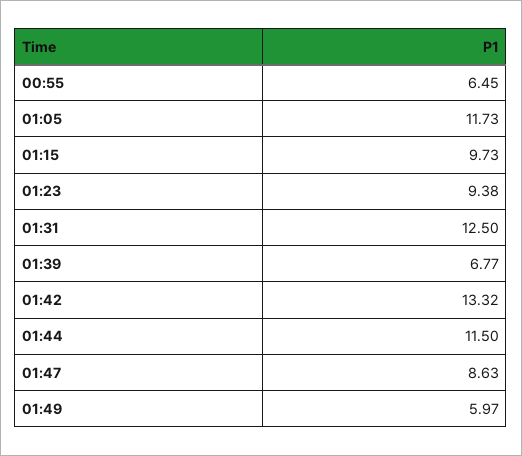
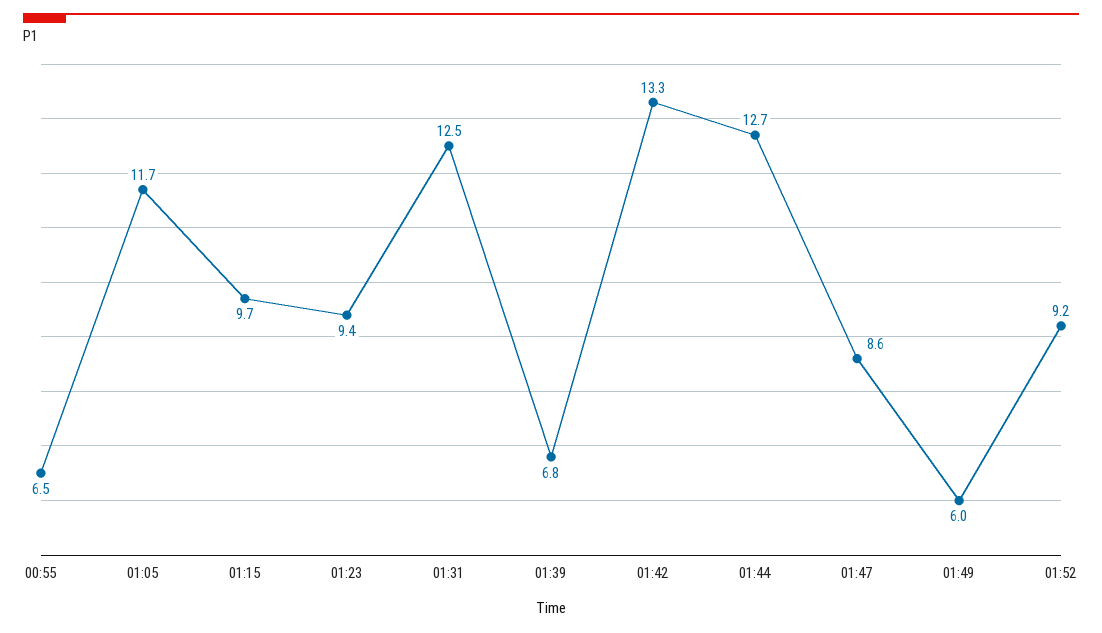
01:44: 11.5 -> 12.7
01:52: none -> 9.2

